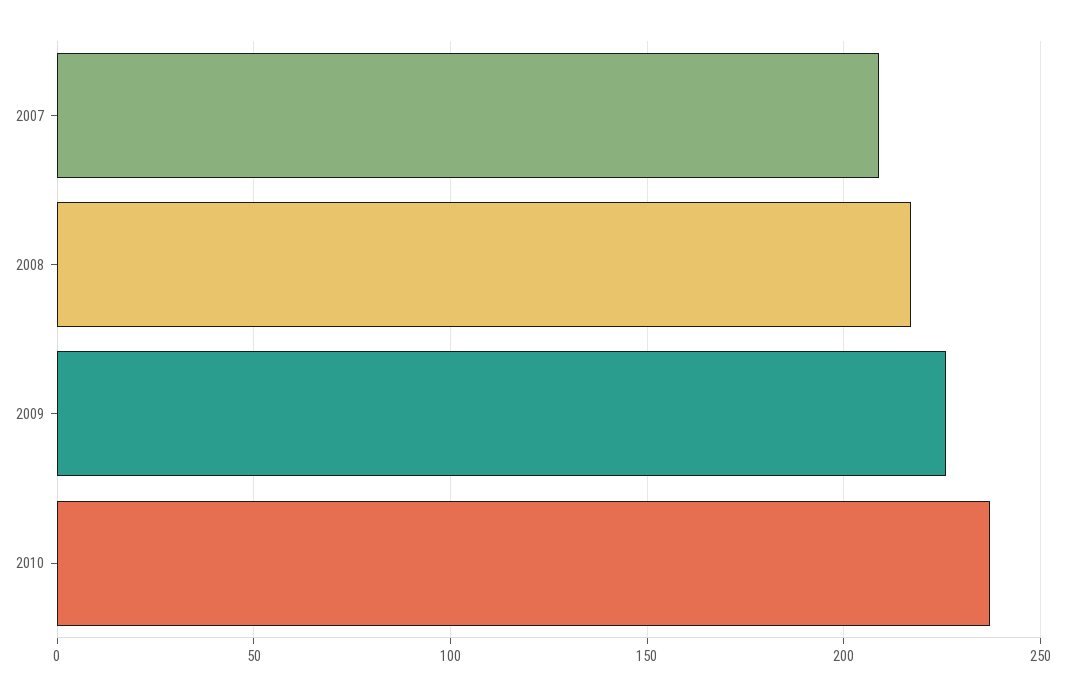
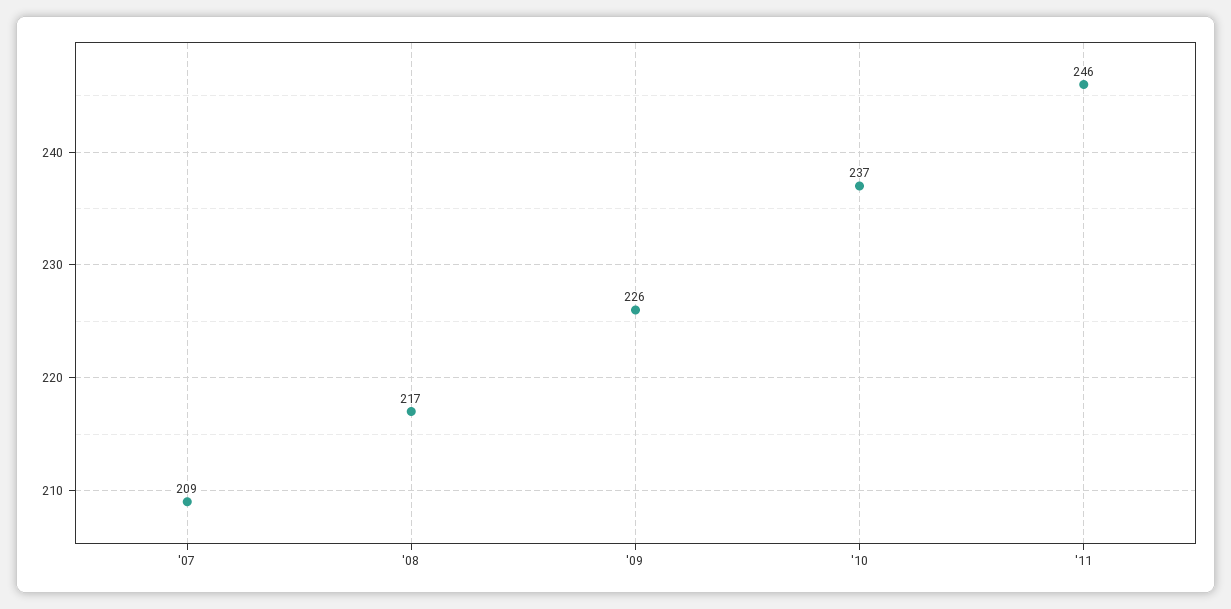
'11: none -> 246

